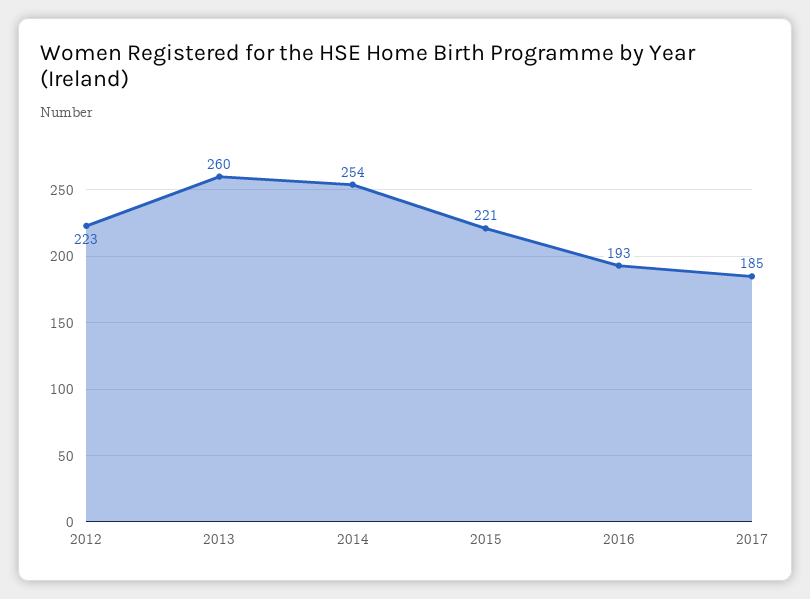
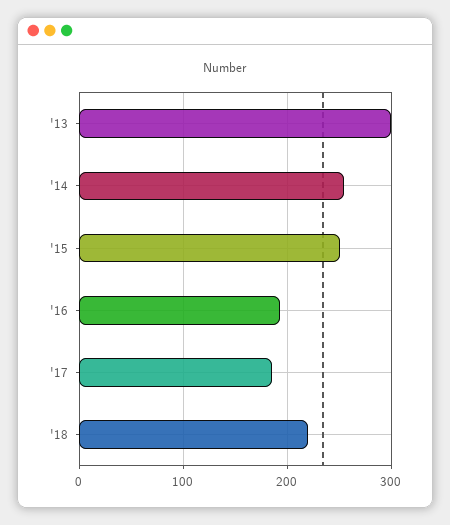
2012: 223 -> none
2013: 260 -> 300
2015: 221 -> 250
'18: none -> 220

